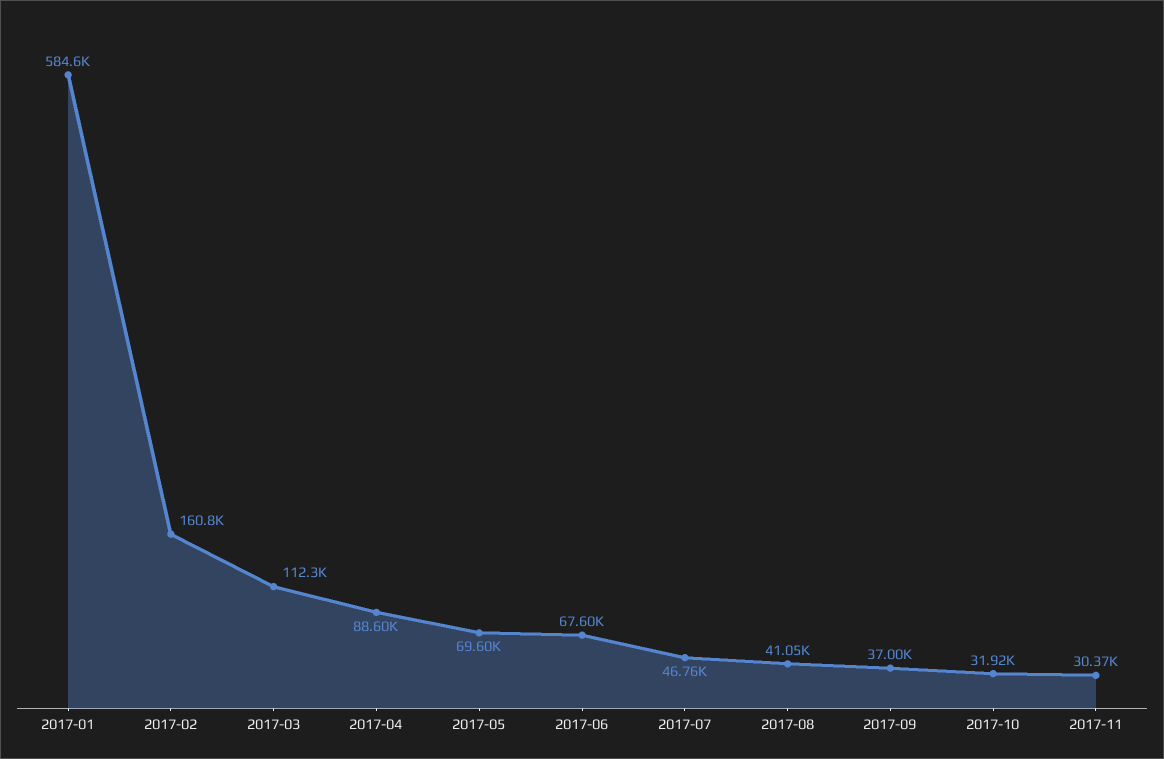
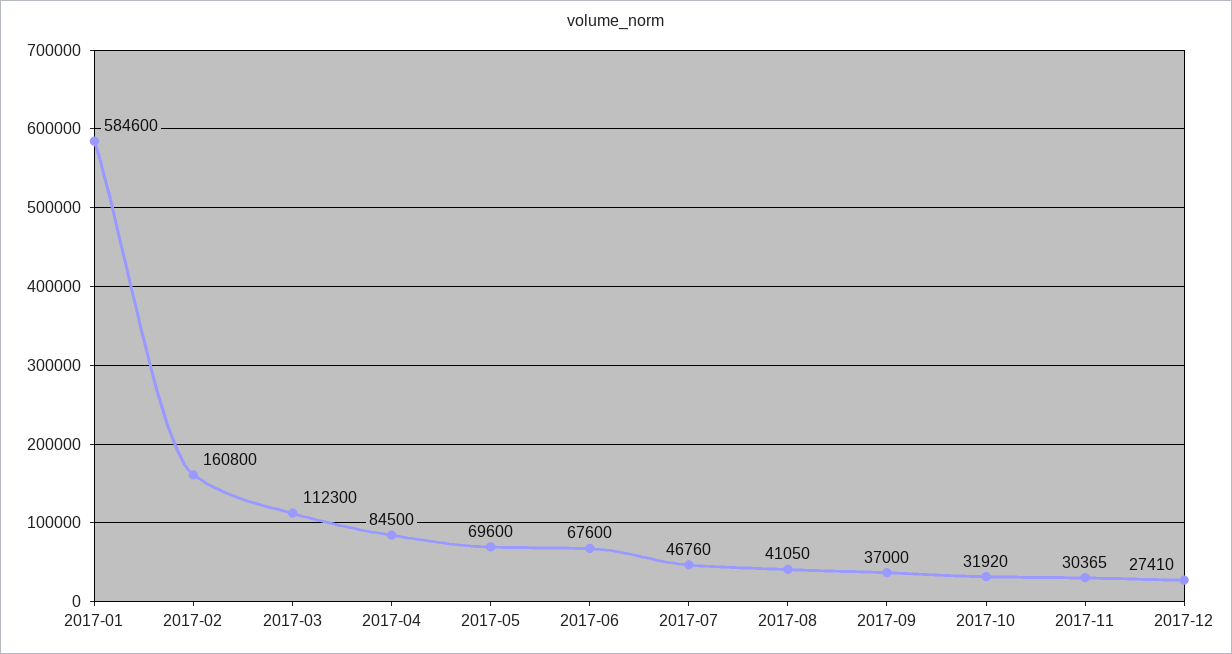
2017-04: 88600 -> 84500
2017-12: none -> 27410

